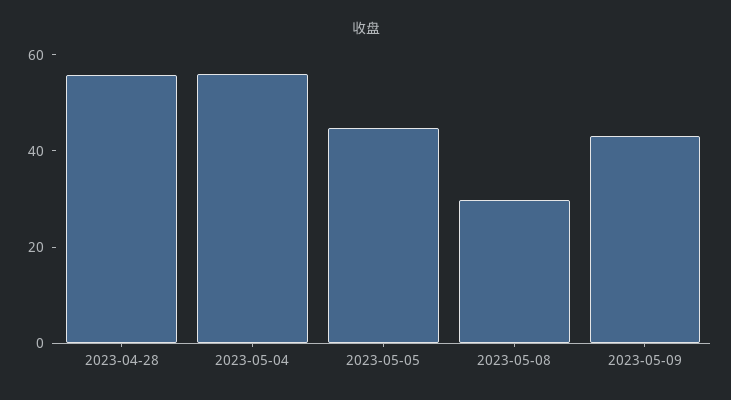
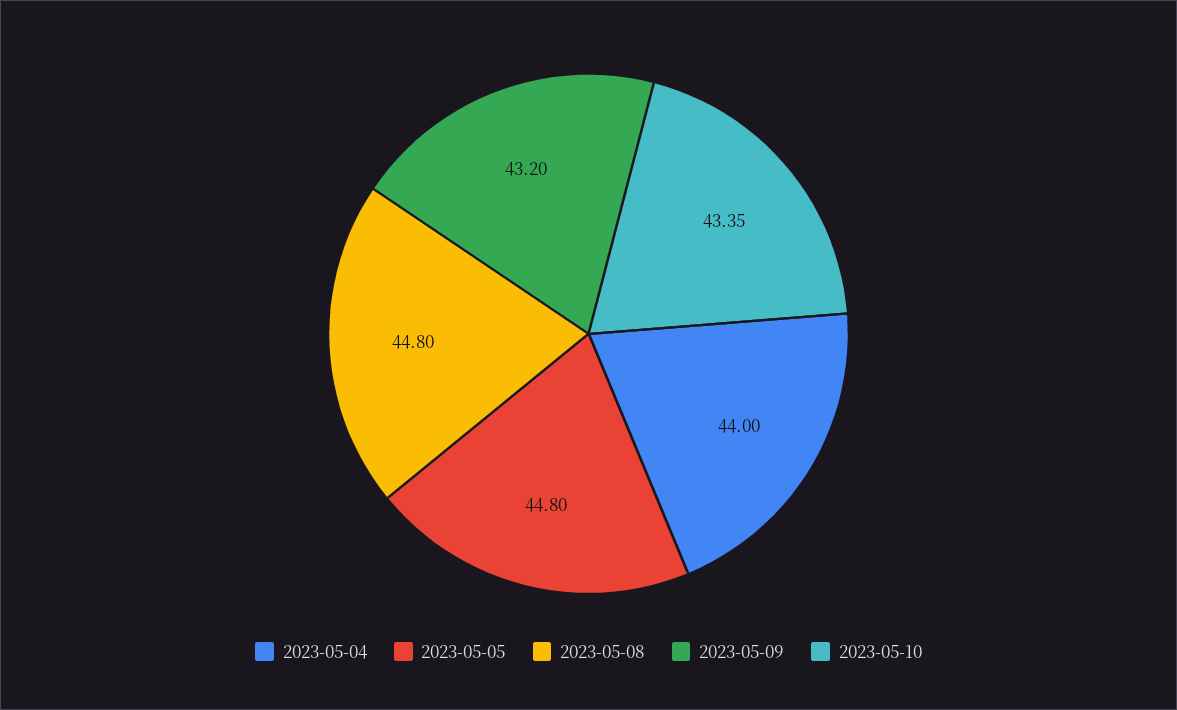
2023-04-28: 55 -> none
2023-05-04: 55 -> 44
2023-05-08: 30 -> 44.8
2023-05-10: none -> 43.35

